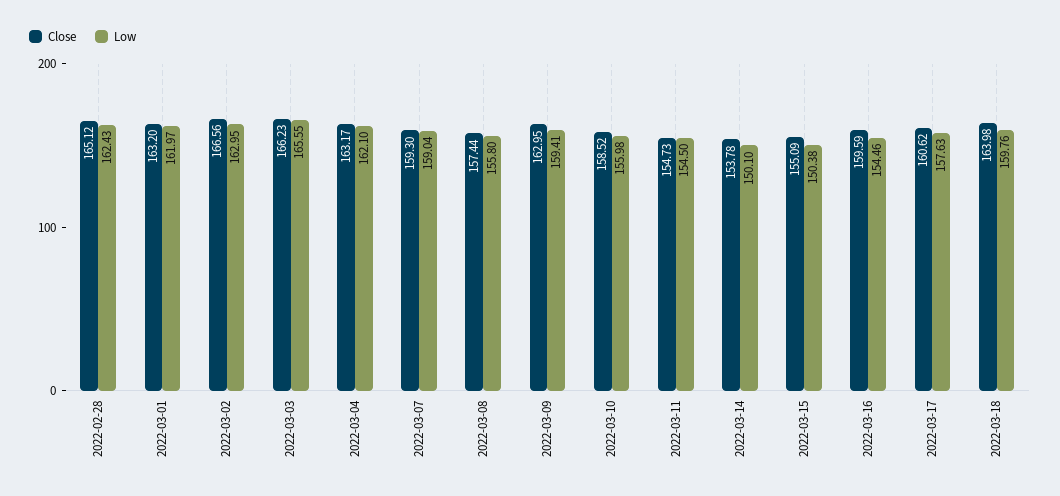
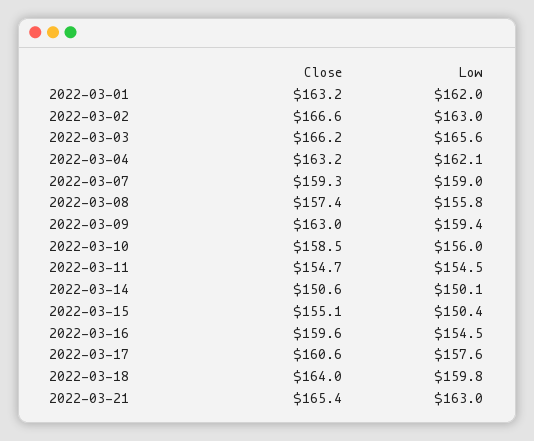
Close, 2022-02-28: 165.12 -> none
Low, 2022-02-28: 162.43 -> none
Close, 2022-03-14: 153.78 -> 150.6
Close, 2022-03-21: none -> 165.4
Low, 2022-03-21: none -> 163

